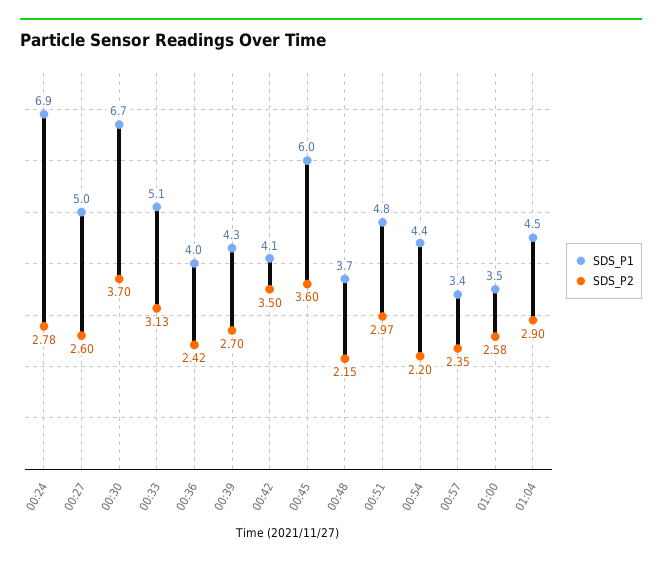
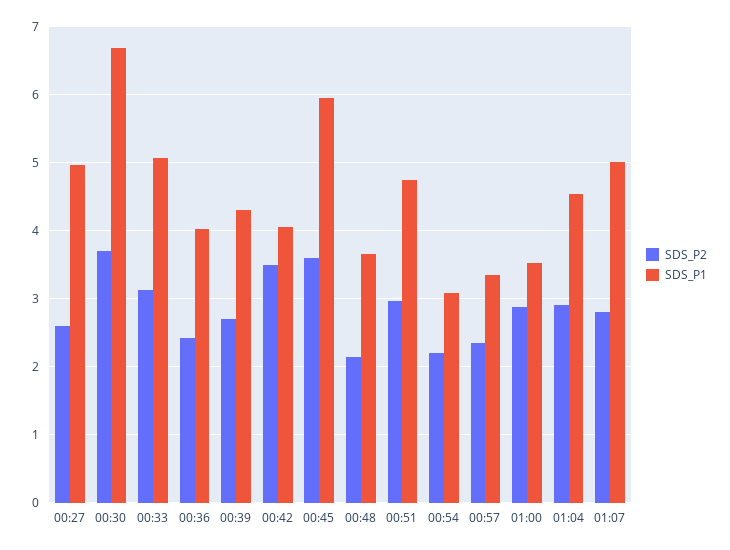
SDS_P1, 00:24: 6.9 -> none
SDS_P2, 00:24: 2.78 -> none
SDS_P1, 00:54: 4.4 -> 3.1
SDS_P2, 01:00: 2.58 -> 2.9
SDS_P2, 01:07: none -> 2.8
SDS_P1, 01:07: none -> 5

